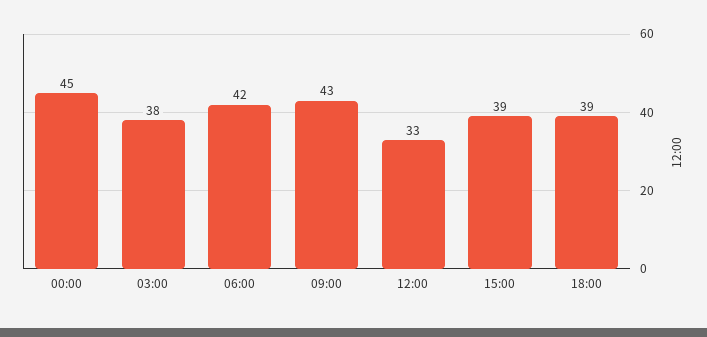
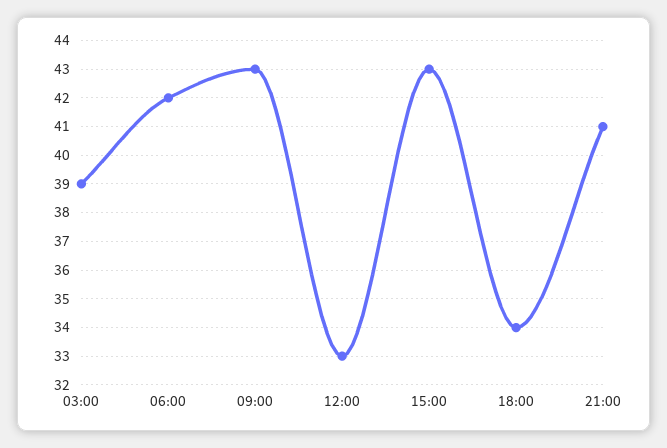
00:00: 45 -> none
03:00: 38 -> 39
15:00: 39 -> 43
18:00: 39 -> 34
21:00: none -> 41

